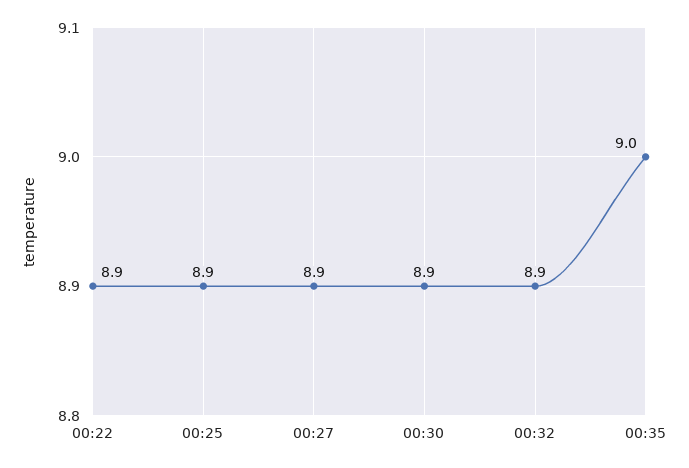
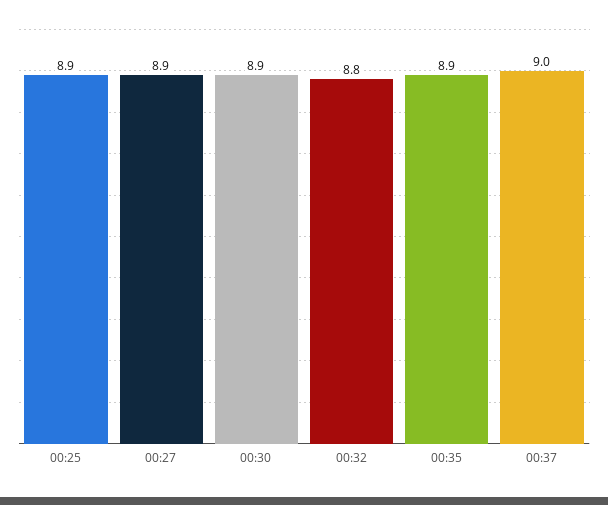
00:22: 8.9 -> none
00:32: 8.9 -> 8.8
00:35: 9 -> 8.9
00:37: none -> 9

